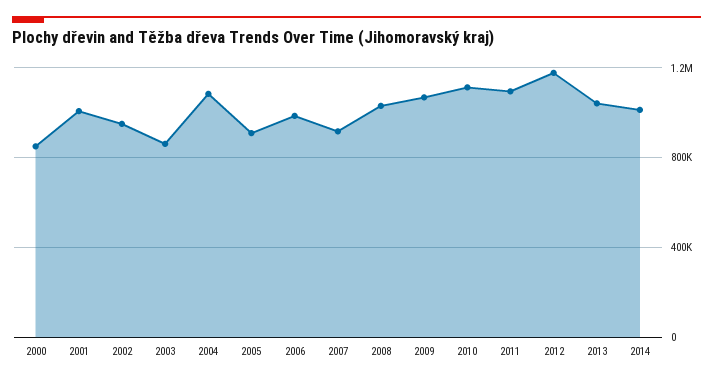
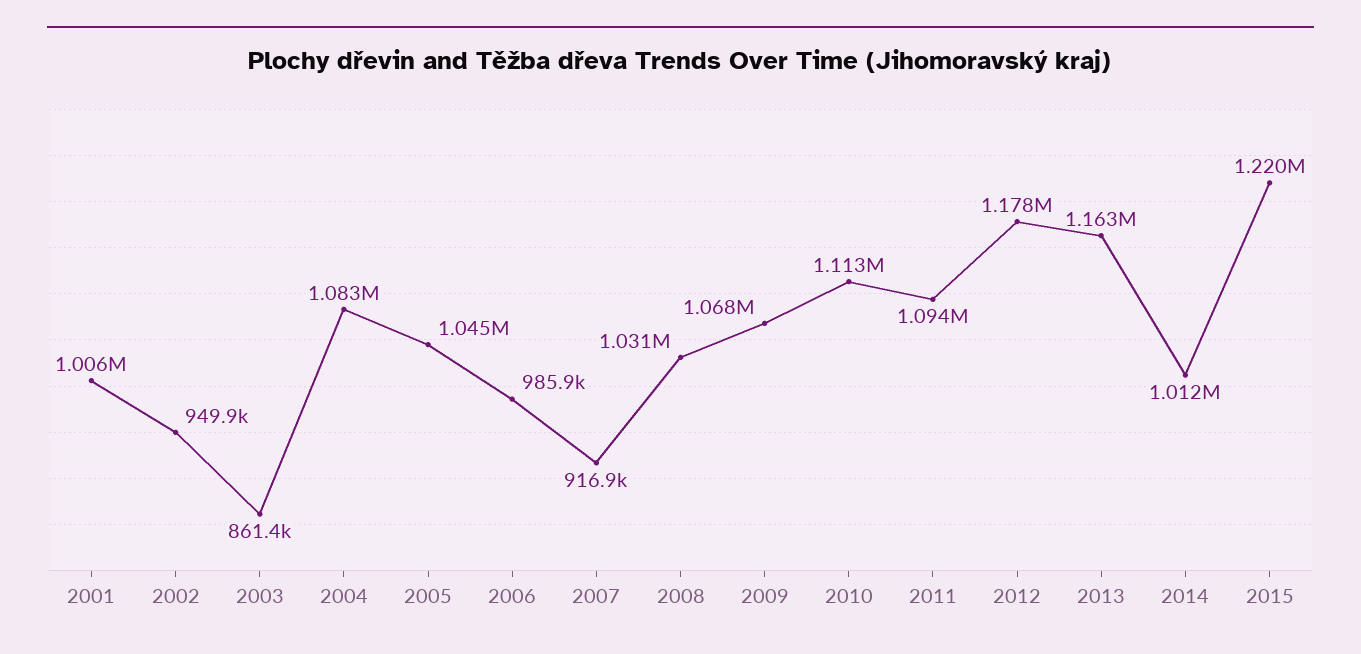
2000: 850000 -> none
2005: 900000 -> 1045000
2013: 1050000 -> 1163000
2015: none -> 1220000

